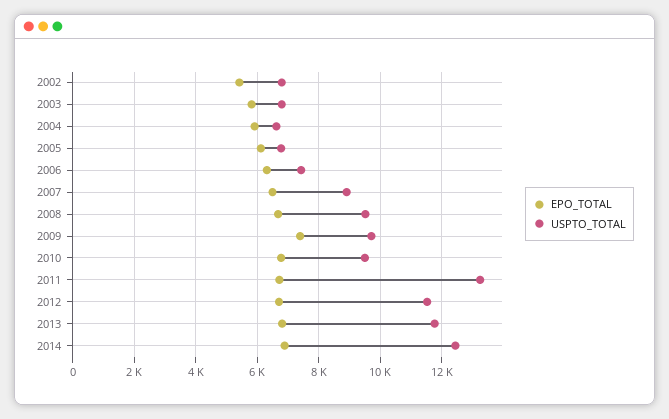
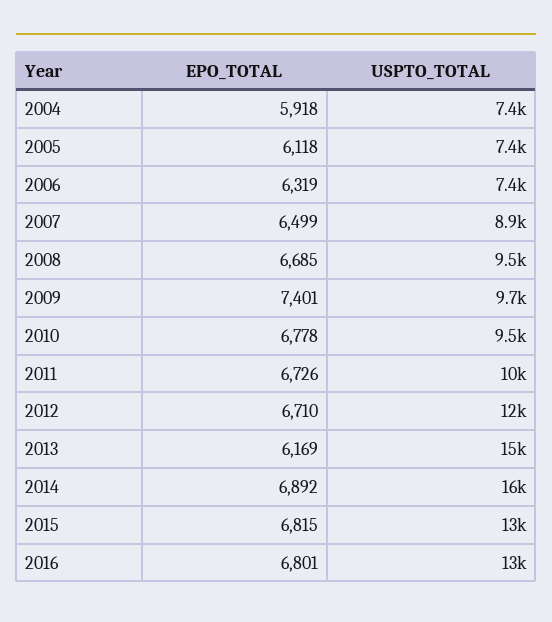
EPO_TOTAL, 2002: 5400 -> none
USPTO_TOTAL, 2002: 6800 -> none
EPO_TOTAL, 2003: 5800 -> none
USPTO_TOTAL, 2003: 6800 -> none
USPTO_TOTAL, 2004: 6600 -> 7400
USPTO_TOTAL, 2005: 6800 -> 7400
USPTO_TOTAL, 2011: 13200 -> 10000
EPO_TOTAL, 2013: 6800 -> 6169
USPTO_TOTAL, 2013: 11800 -> 15000
USPTO_TOTAL, 2014: 12400 -> 16000
EPO_TOTAL, 2015: none -> 6815
USPTO_TOTAL, 2015: none -> 13000
EPO_TOTAL, 2016: none -> 6801
USPTO_TOTAL, 2016: none -> 13000

